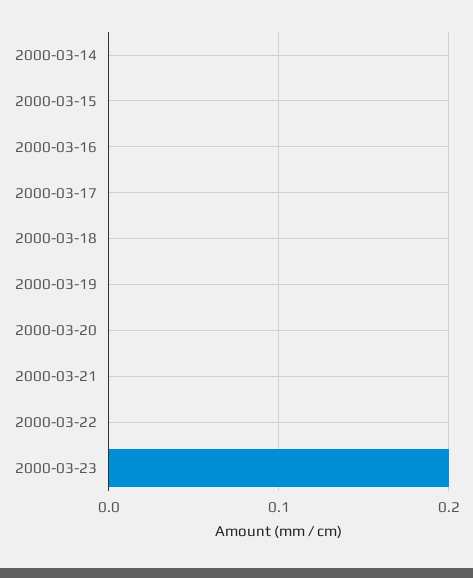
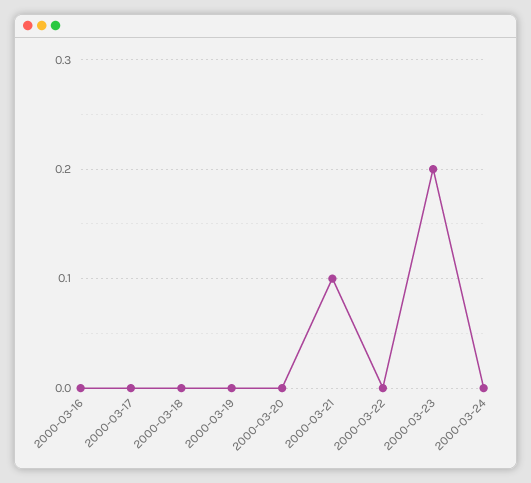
2000-03-14: 0 -> none
2000-03-15: 0 -> none
2000-03-21: 0 -> 0.1
2000-03-24: none -> 0

